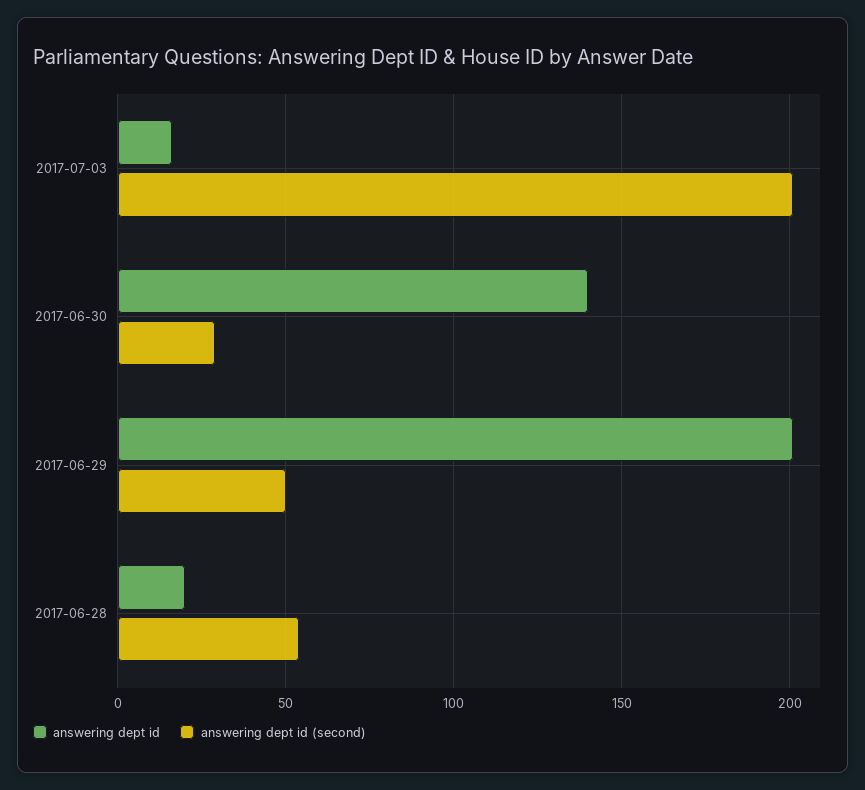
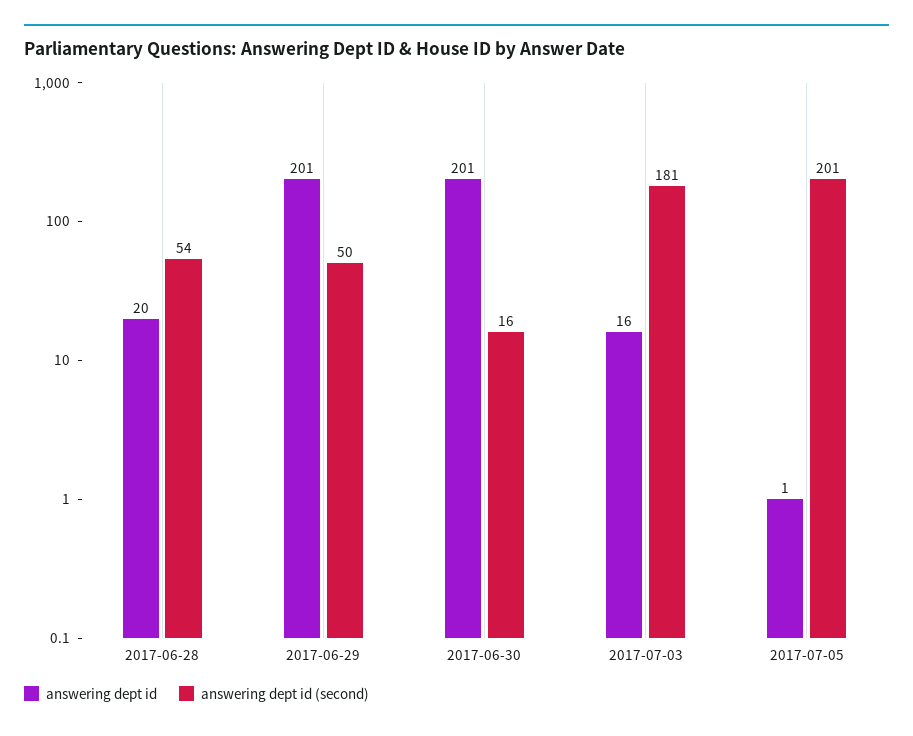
answering dept id (second), 2017-07-03: 200 -> 181
answering dept id, 2017-06-30: 140 -> 201
answering dept id (second), 2017-06-30: 30 -> 16
answering dept id, 2017-07-05: none -> 1
answering dept id (second), 2017-07-05: none -> 201

